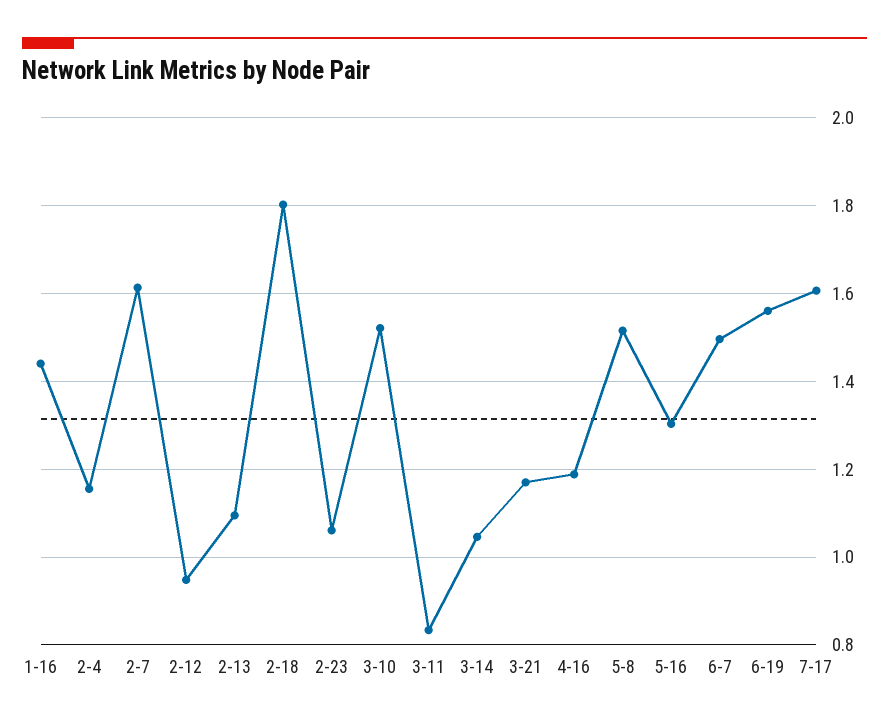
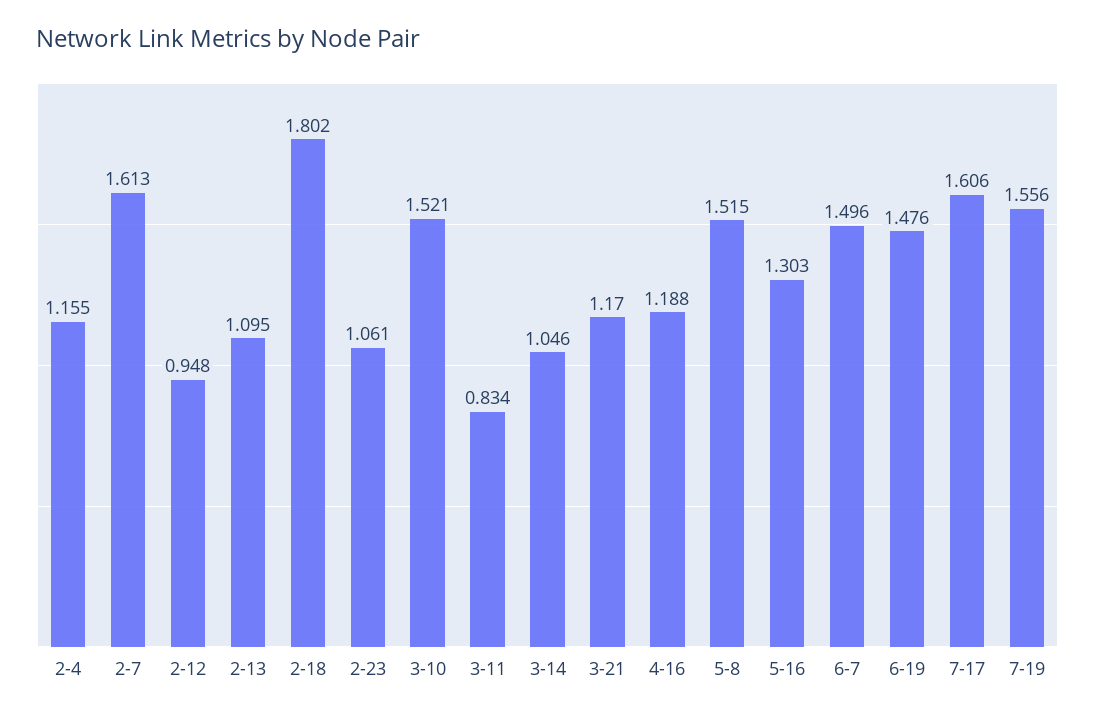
1-16: 1.44 -> none
6-19: 1.56 -> 1.476
7-19: none -> 1.556

